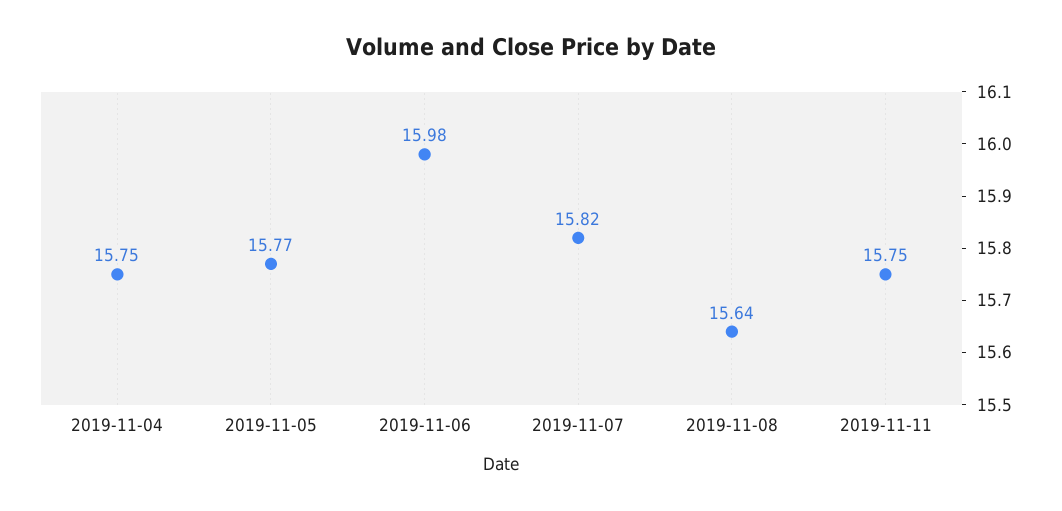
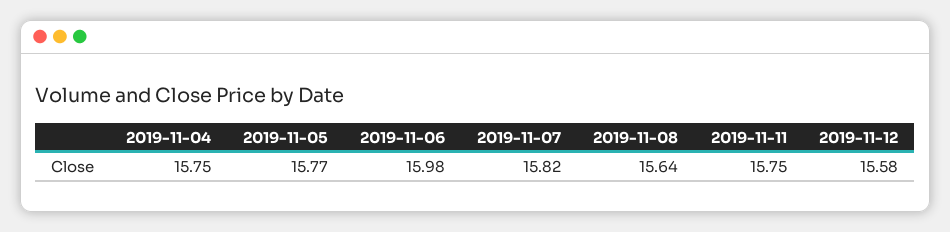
2019-11-12: none -> 15.58

